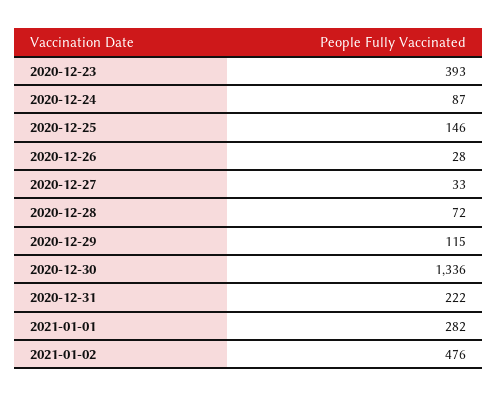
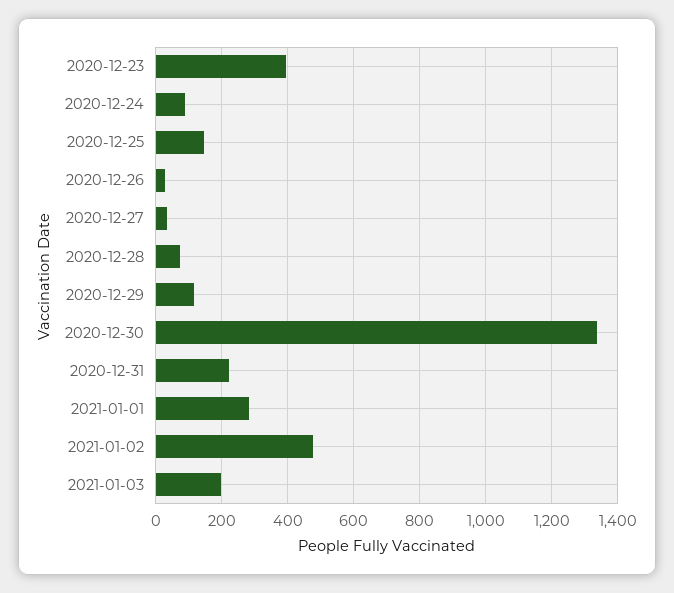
2021-01-03: none -> 200

